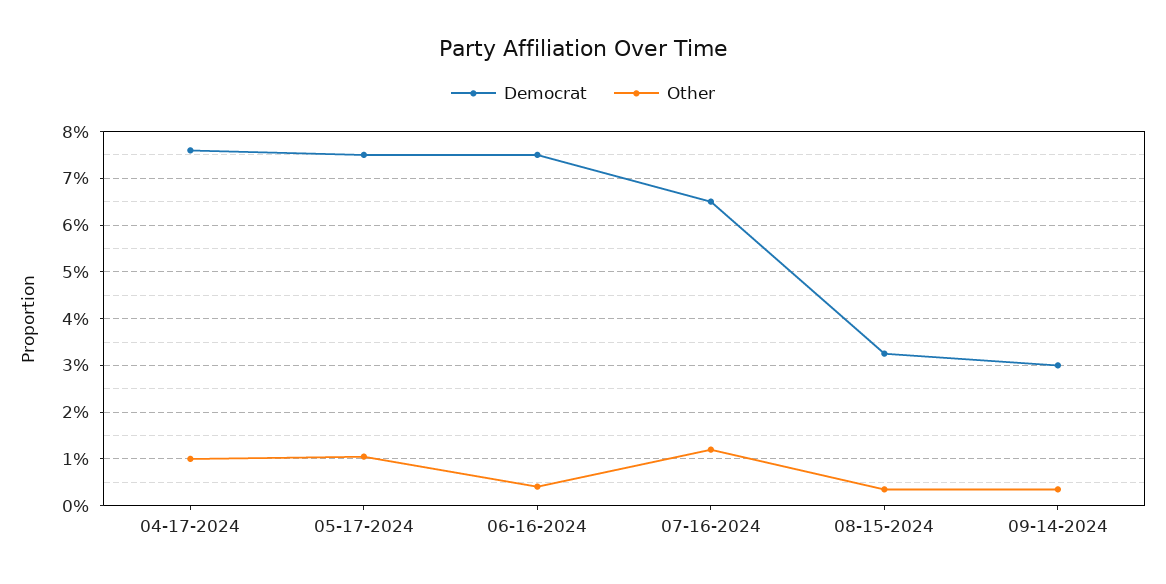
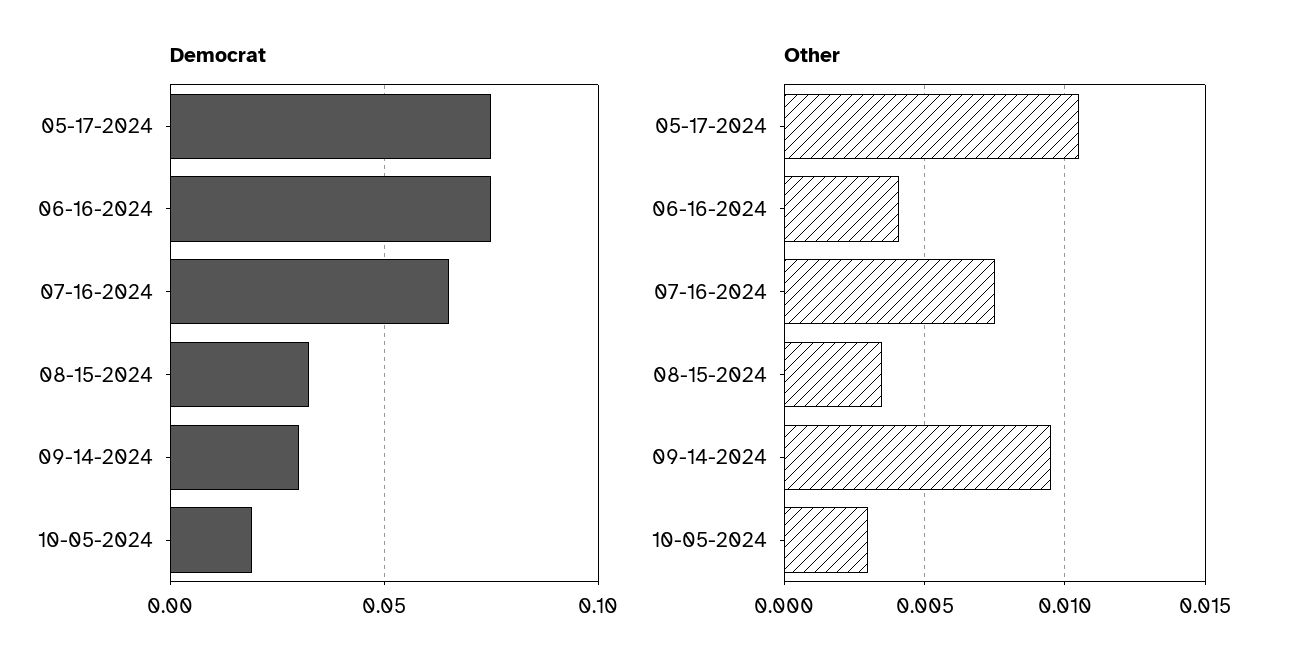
Democrat, 04-17-2024: 0.076 -> none
Other, 04-17-2024: 0.01 -> none
Other, 07-16-2024: 0.012 -> 0.0075
Other, 09-14-2024: 0.004 -> 0.0095
Democrat, 10-05-2024: none -> 0.02
Other, 10-05-2024: none -> 0.003

